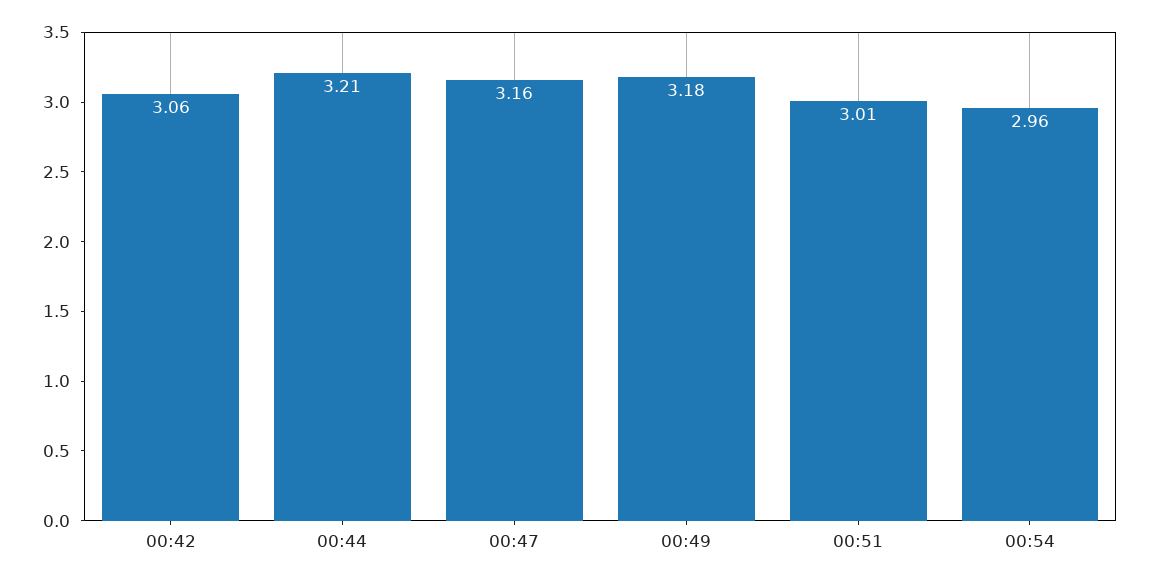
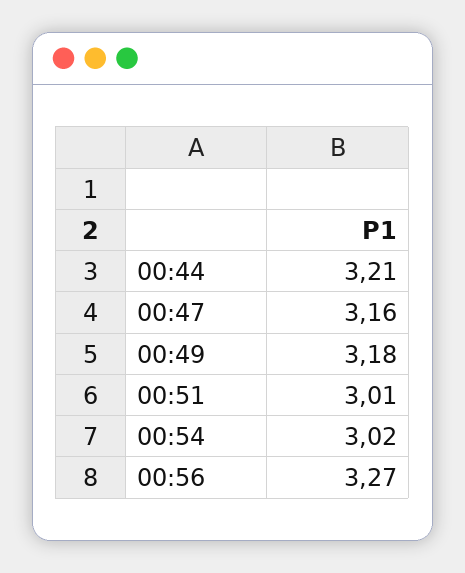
00:42: 3.06 -> none
00:54: 2.96 -> 3.02
00:56: none -> 3.27

